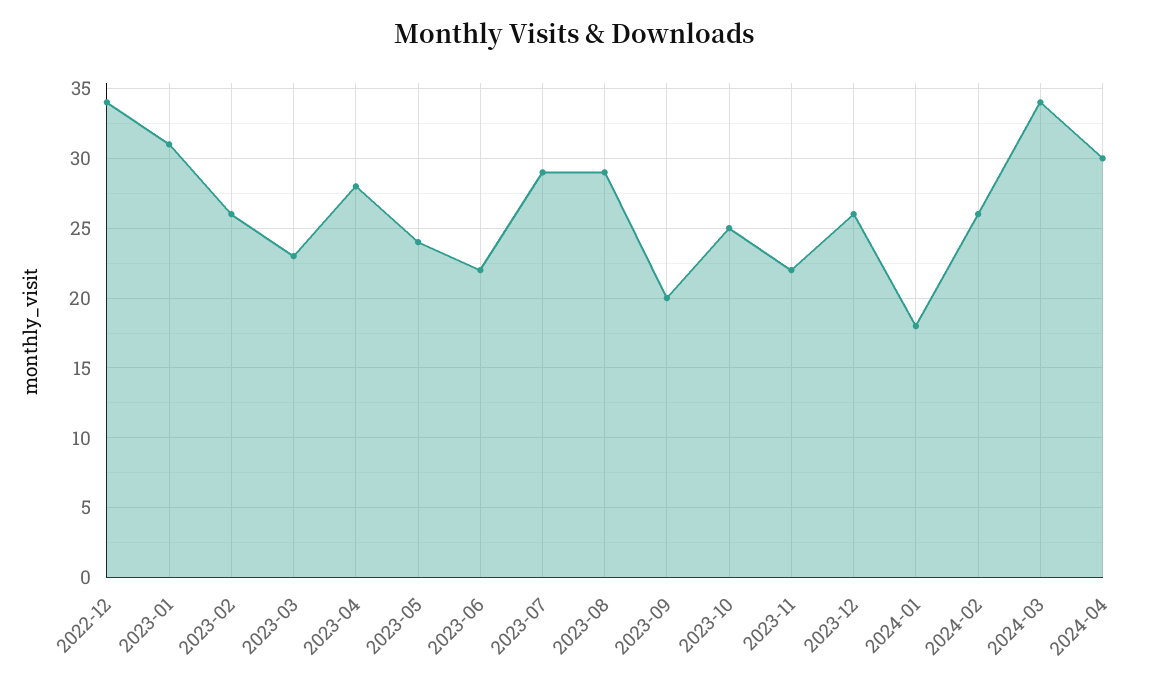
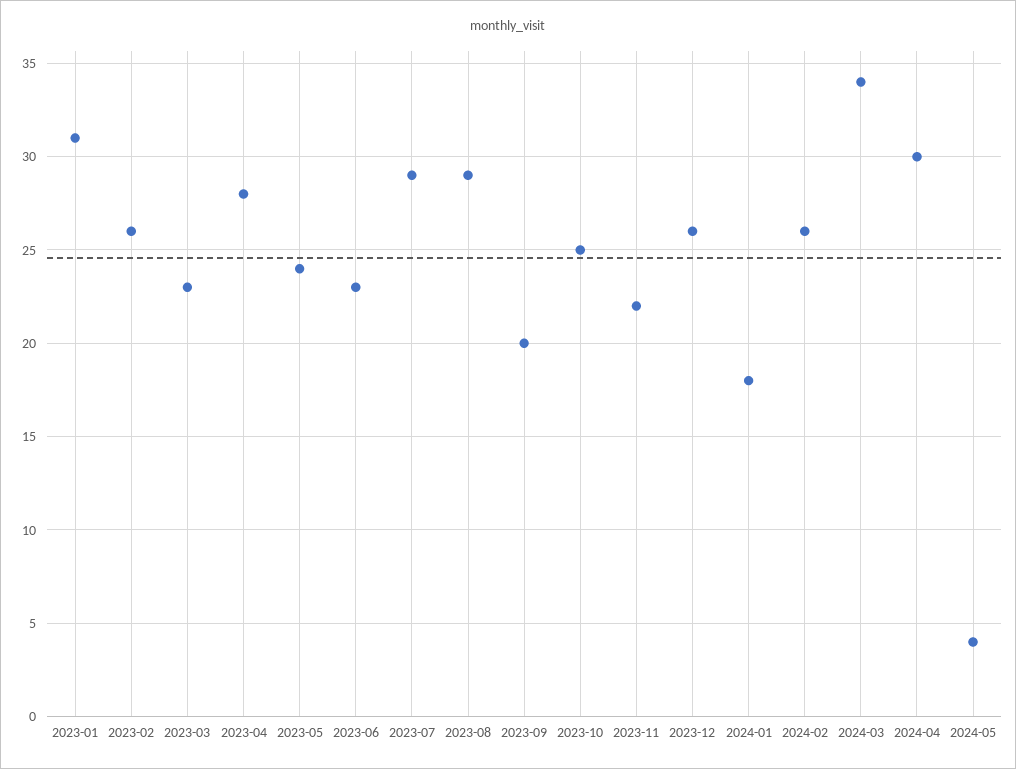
2022-12: 34 -> none
2023-06: 22 -> 23
2024-05: none -> 4

